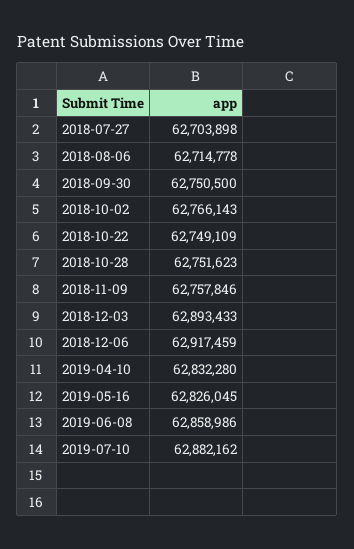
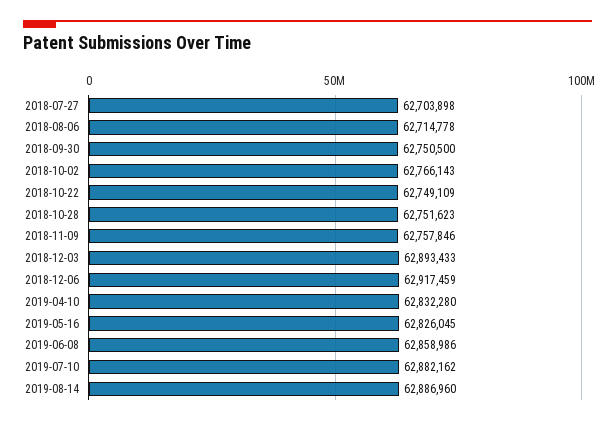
2019-08-14: none -> 62886960

